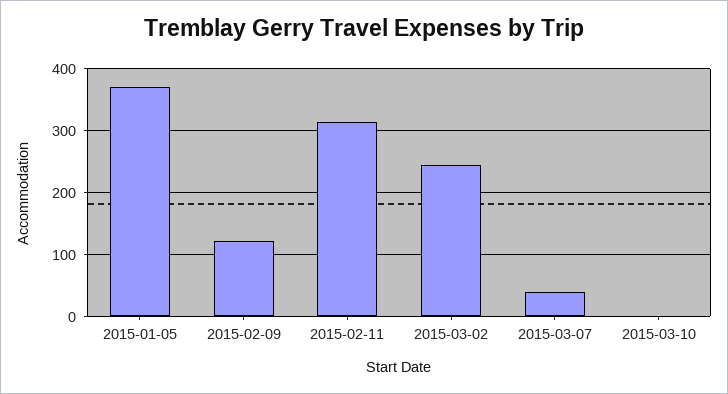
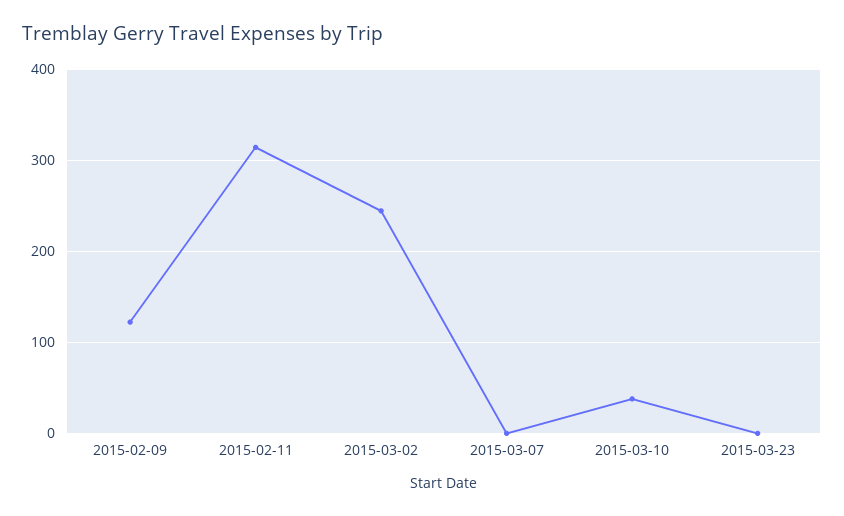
2015-01-05: 370 -> none
2015-03-07: 40 -> 0
2015-03-10: 0 -> 40
2015-03-23: none -> 0

